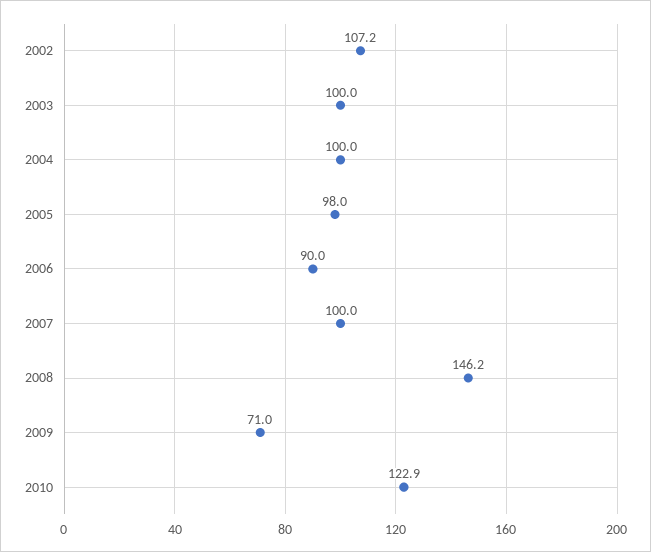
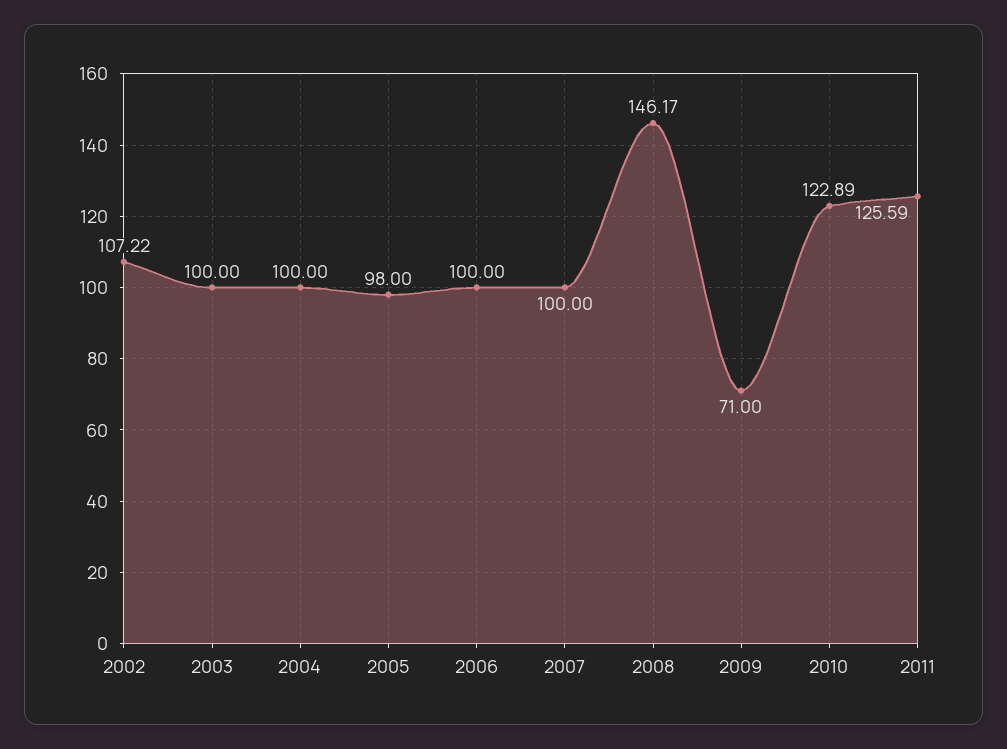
2006: 90 -> 100
2011: none -> 125.59

